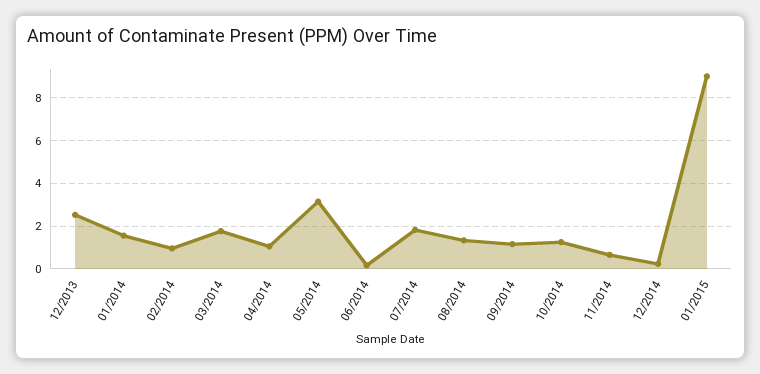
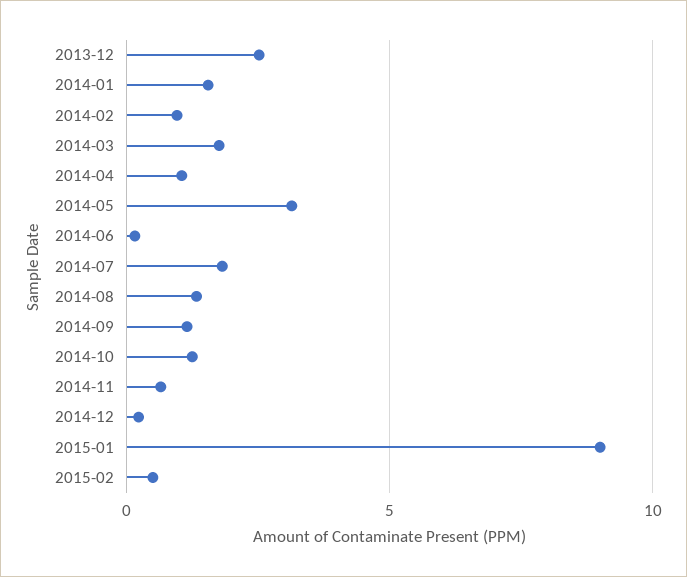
2015-02: none -> 0.5

